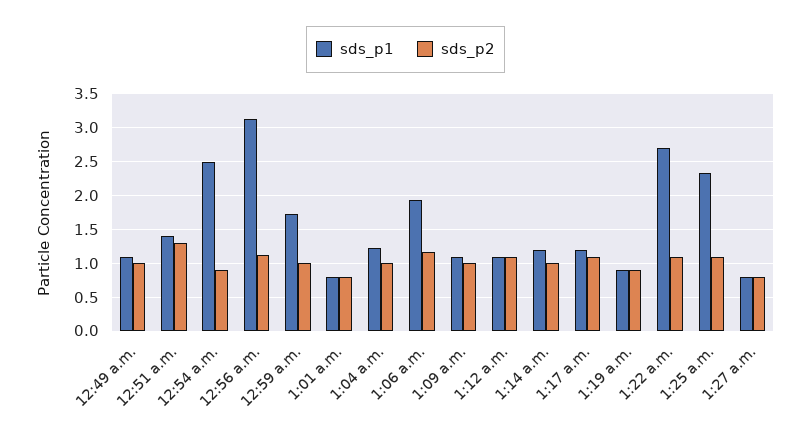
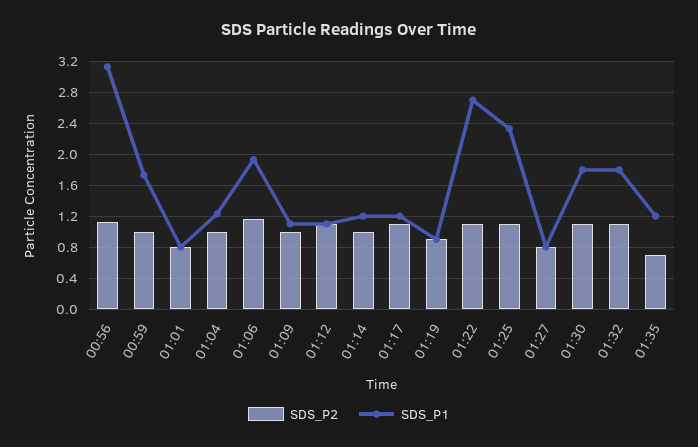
sds_p1, 12:49 a.m.: 1.1 -> none
sds_p2, 12:49 a.m.: 1 -> none
sds_p1, 12:51 a.m.: 1.4 -> none
sds_p2, 12:51 a.m.: 1.3 -> none
sds_p1, 12:54 a.m.: 2.5 -> none
sds_p2, 12:54 a.m.: 0.9 -> none
sds_p2, 01:30: none -> 1.1
sds_p1, 01:30: none -> 1.8
sds_p2, 01:32: none -> 1.1
sds_p1, 01:32: none -> 1.8
sds_p2, 01:35: none -> 0.7
sds_p1, 01:35: none -> 1.2

